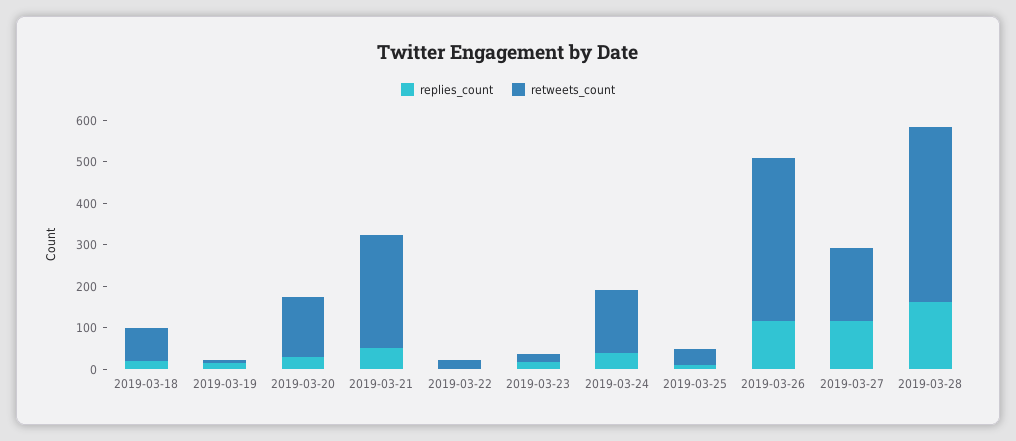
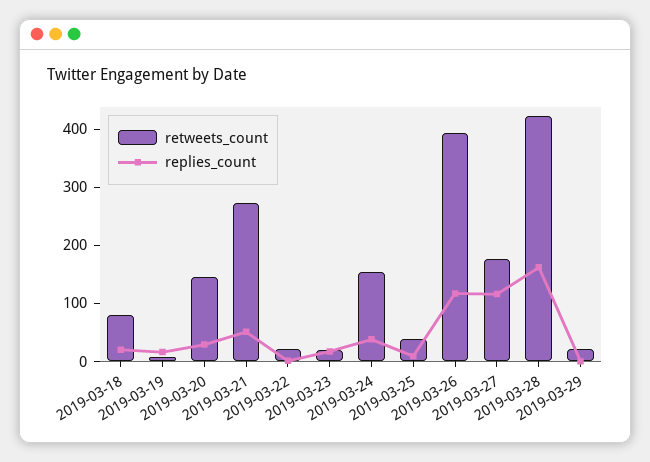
retweets_count, 2019-03-29: none -> 20
replies_count, 2019-03-29: none -> 0

